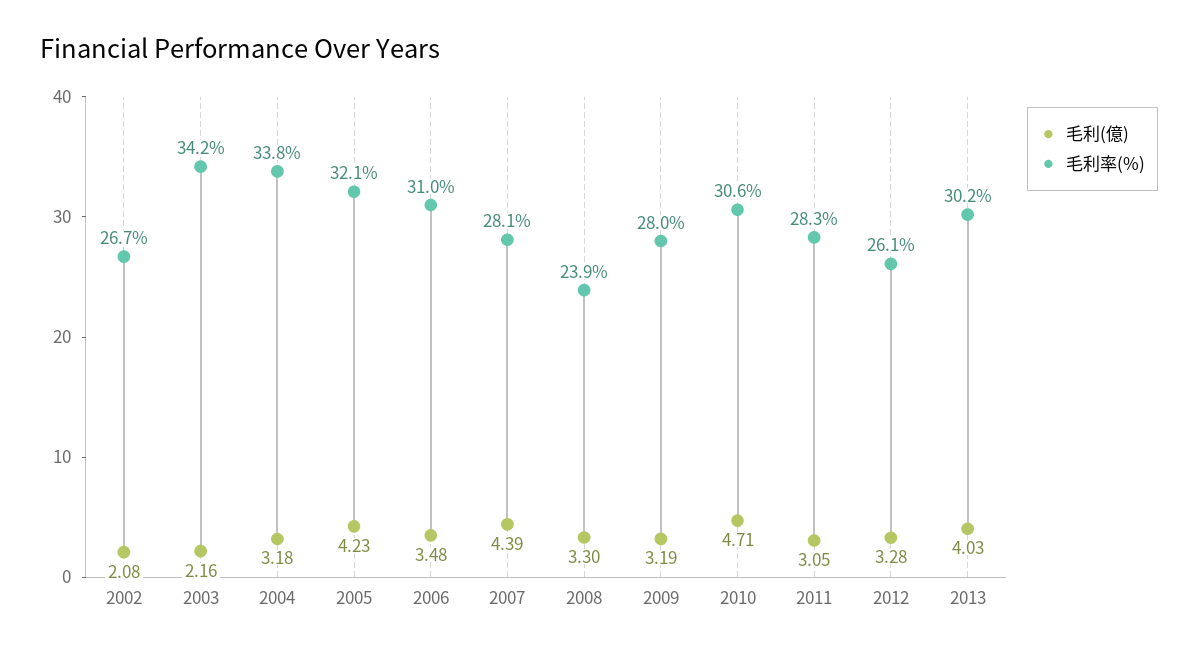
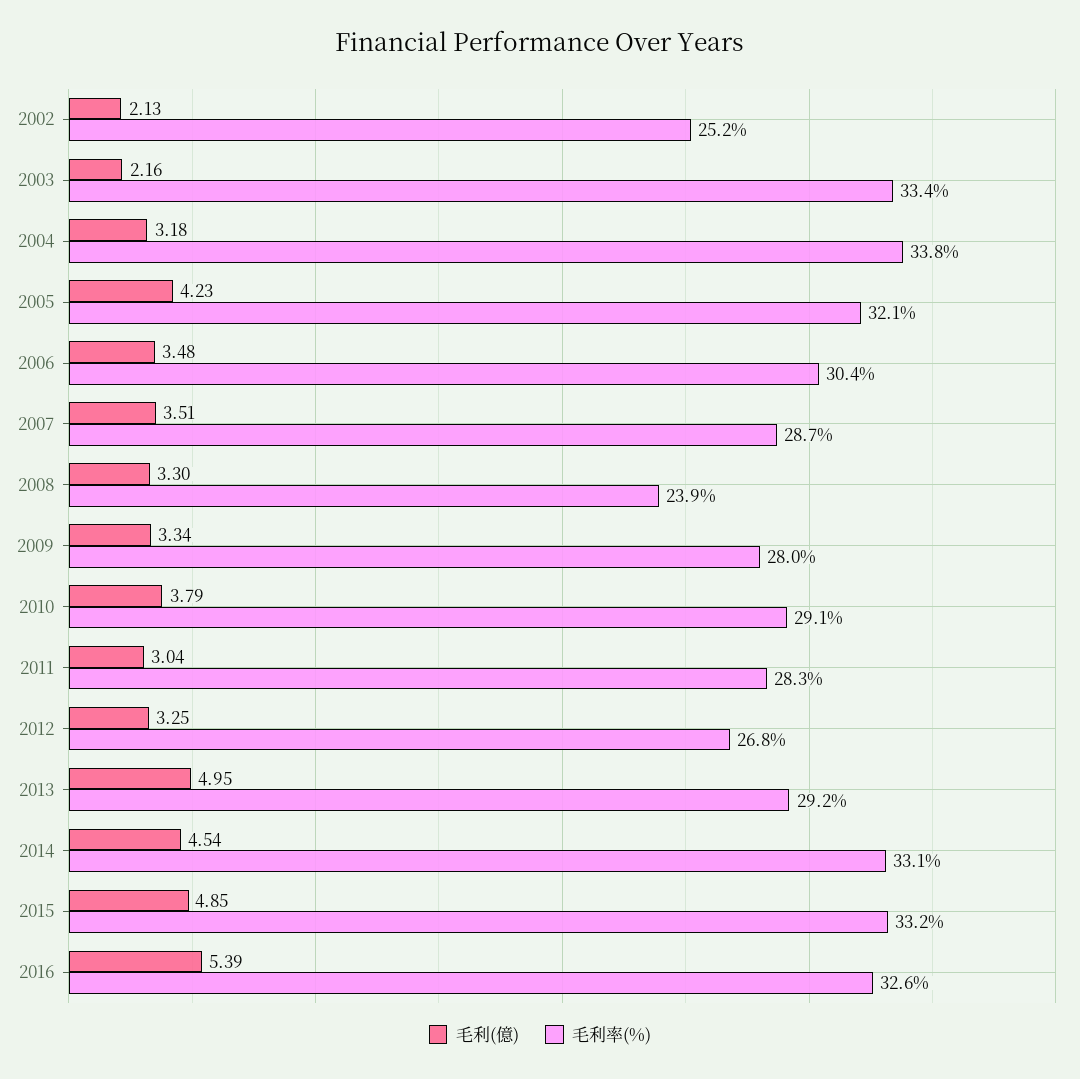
毛利(億), 2002: 2.08 -> 2.13
毛利率(%), 2002: 26.7 -> 25.2
毛利率(%), 2003: 34.2 -> 33.4
毛利率(%), 2006: 31 -> 30.4
毛利(億), 2007: 4.39 -> 3.51
毛利率(%), 2007: 28.1 -> 28.7
毛利(億), 2009: 3.19 -> 3.34
毛利(億), 2010: 4.71 -> 3.79
毛利率(%), 2010: 30.6 -> 29.1
毛利(億), 2011: 3.05 -> 3.04
毛利(億), 2012: 3.28 -> 3.25
毛利率(%), 2012: 26.1 -> 26.8
毛利(億), 2013: 4.03 -> 4.95
毛利率(%), 2013: 30.2 -> 29.2
毛利(億), 2014: none -> 4.54
毛利率(%), 2014: none -> 33.1
毛利(億), 2015: none -> 4.85
毛利率(%), 2015: none -> 33.2
毛利(億), 2016: none -> 5.39
毛利率(%), 2016: none -> 32.6

